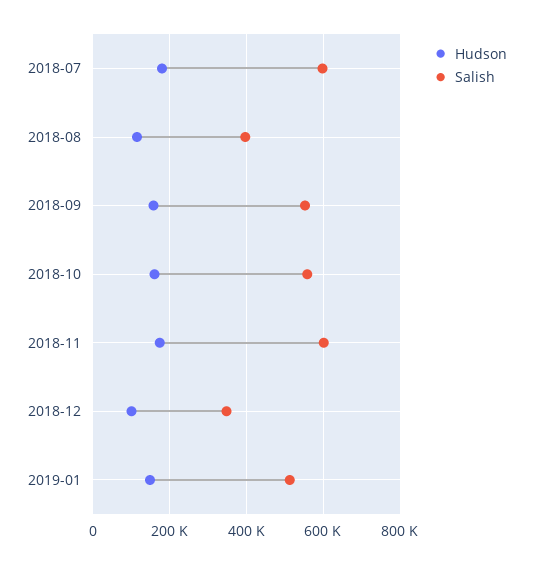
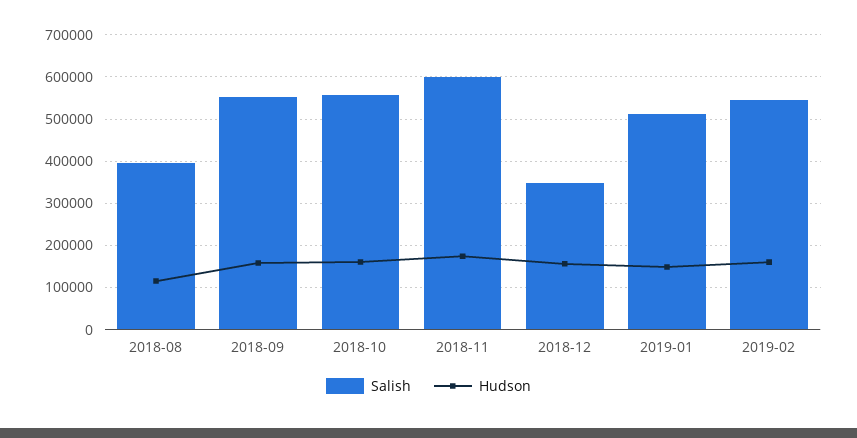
Hudson, 2018-07: 180000 -> none
Salish, 2018-07: 600000 -> none
Hudson, 2018-12: 100000 -> 160000
Salish, 2019-02: none -> 540000
Hudson, 2019-02: none -> 160000

